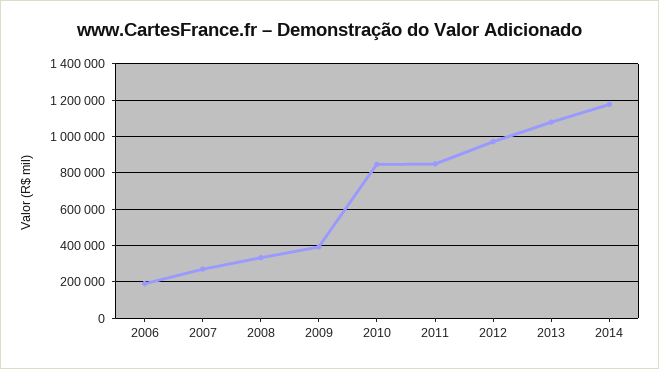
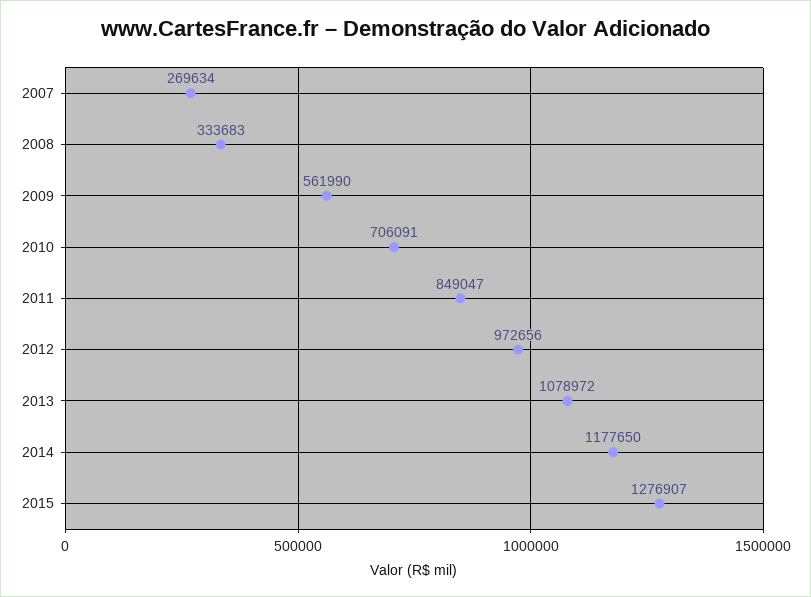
2006: 200000 -> none
2009: 400000 -> 561990
2010: 850000 -> 706091
2015: none -> 1276907

